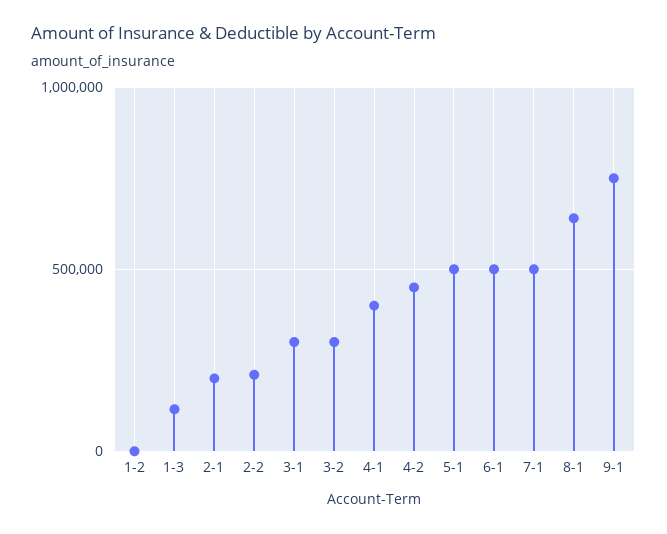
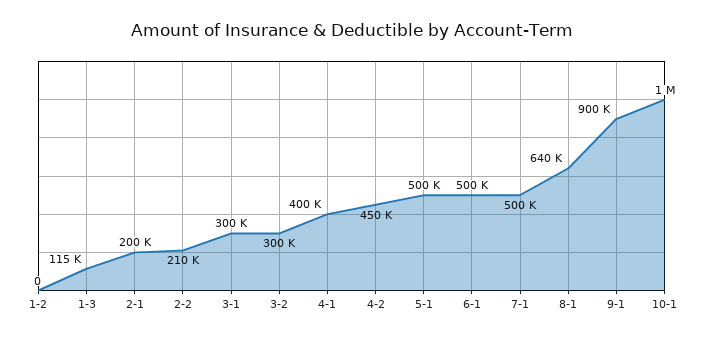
9-1: 750000 -> 900000
10-1: none -> 1000000

